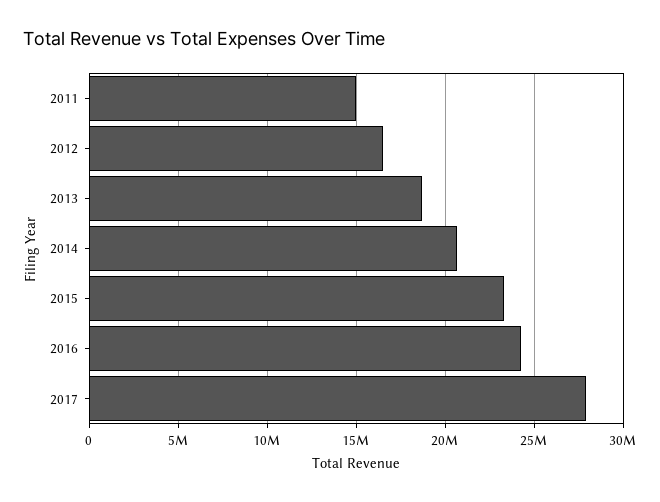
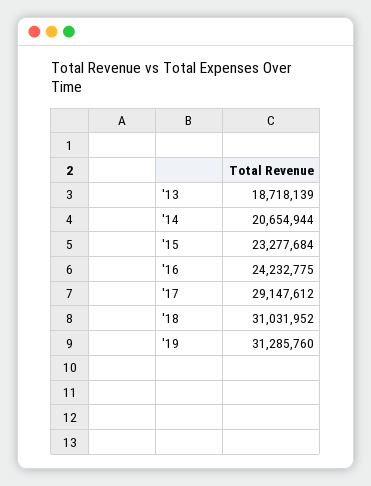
2011: 15000000 -> none
2012: 16500000 -> none
2017: 28000000 -> 29147612
'18: none -> 31031952
'19: none -> 31285760

